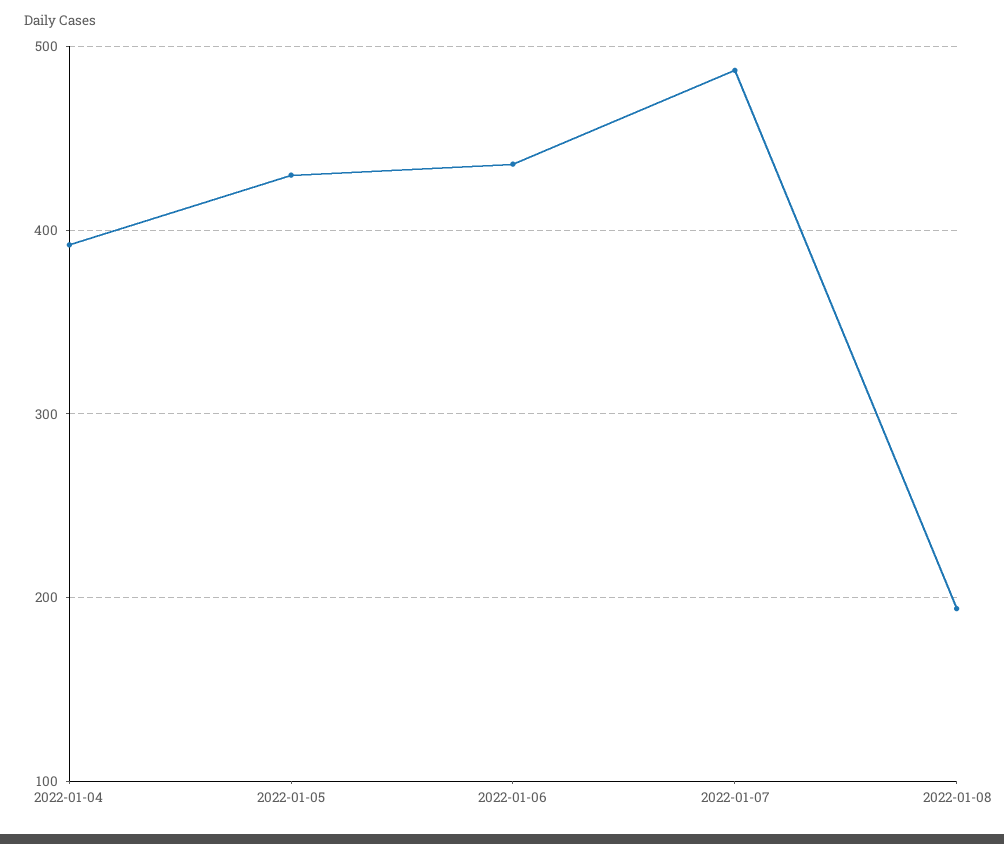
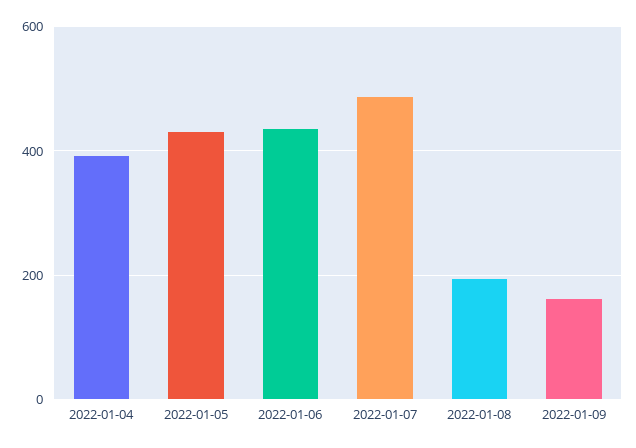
2022-01-09: none -> 160

